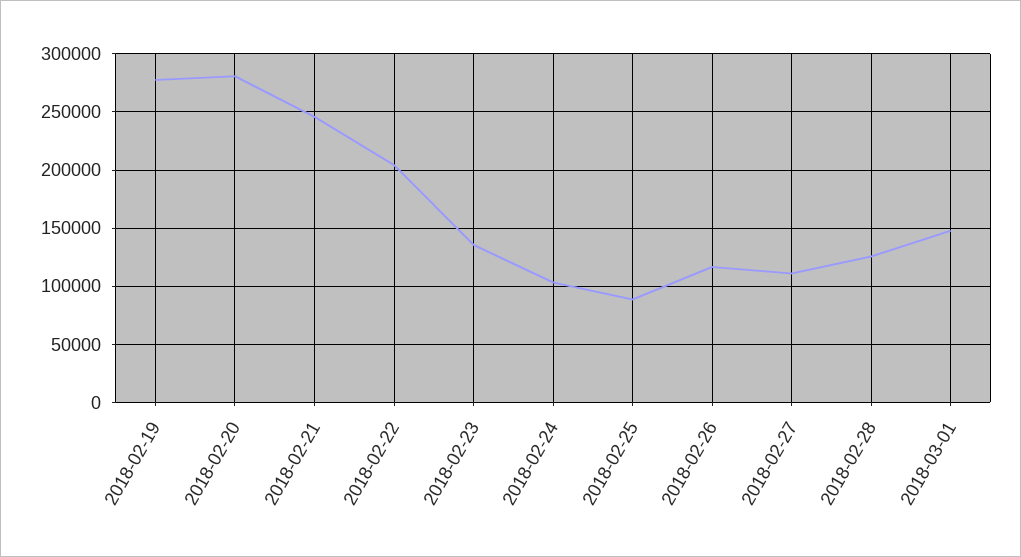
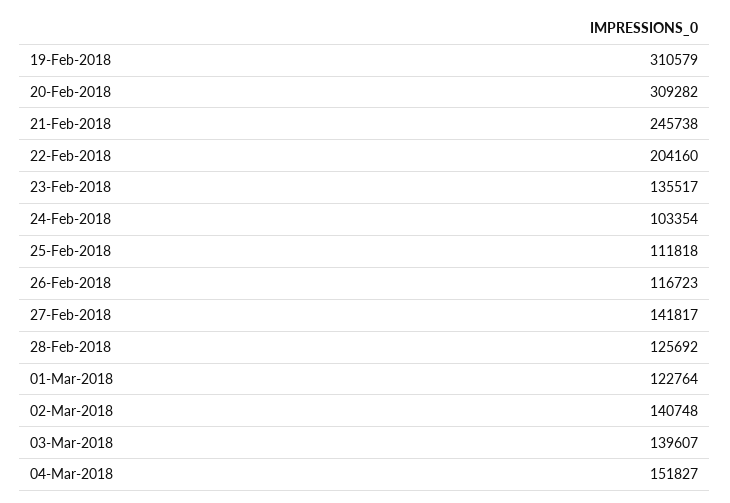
2018-02-19: 280000 -> 310579
2018-02-20: 280000 -> 309282
2018-02-25: 90000 -> 111818
2018-02-27: 110000 -> 141817
2018-03-01: 150000 -> 122764
02-Mar-2018: none -> 140748
03-Mar-2018: none -> 139607
04-Mar-2018: none -> 151827

